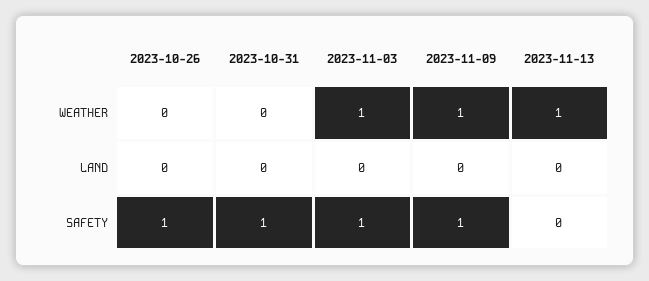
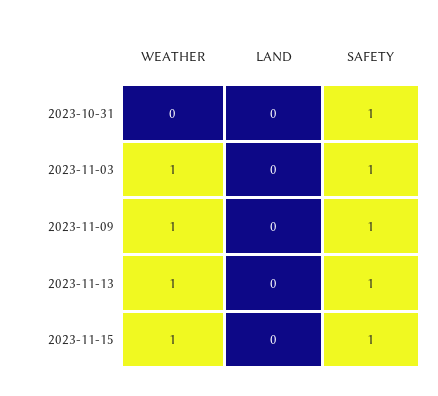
2023-10-26, WEATHER: 0 -> none
2023-10-26, LAND: 0 -> none
2023-10-26, SAFETY: 1 -> none
2023-11-13, SAFETY: 0 -> 1
2023-11-15, WEATHER: none -> 1
2023-11-15, LAND: none -> 0
2023-11-15, SAFETY: none -> 1

